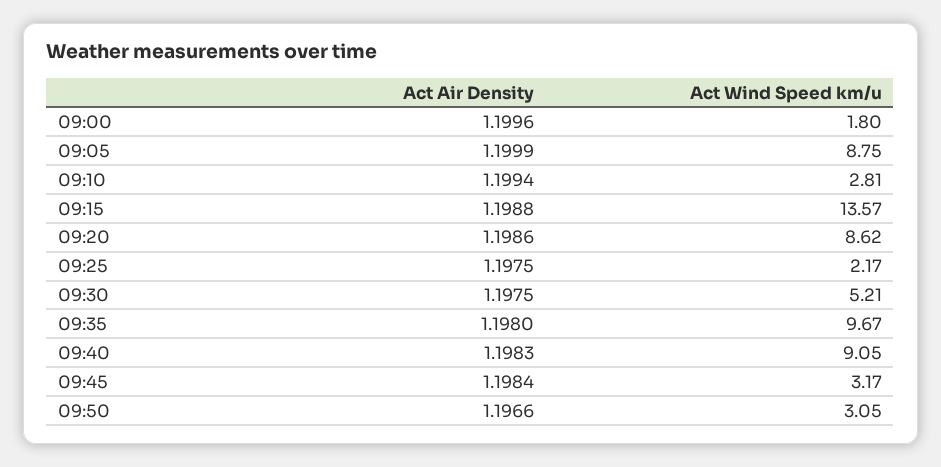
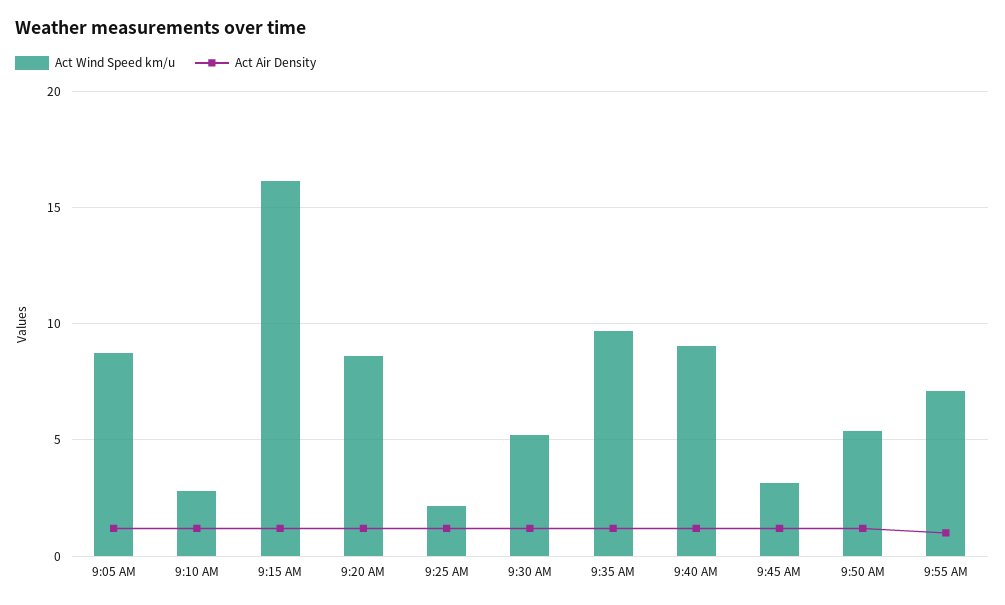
Act Air Density, 09:00: 1.1996 -> none
Act Wind Speed km/u, 09:00: 1.8 -> none
Act Wind Speed km/u, 09:15: 13.57 -> 16
Act Wind Speed km/u, 09:50: 3.05 -> 5.5
Act Wind Speed km/u, 9:55 AM: none -> 7
Act Air Density, 9:55 AM: none -> 1

